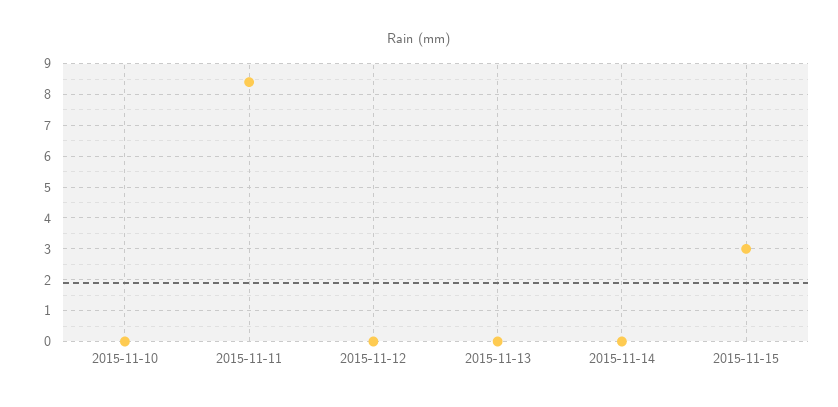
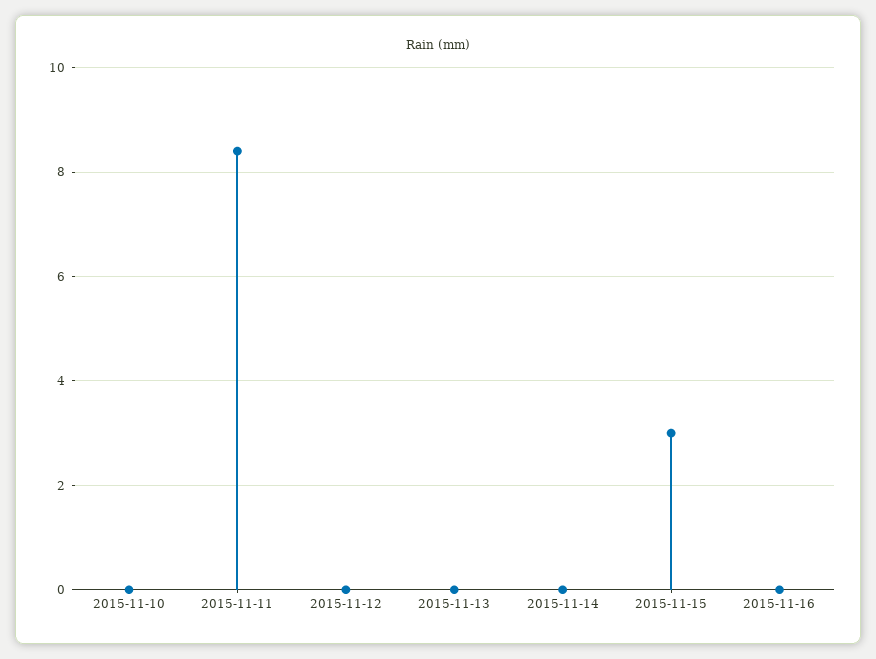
2015-11-16: none -> 0

